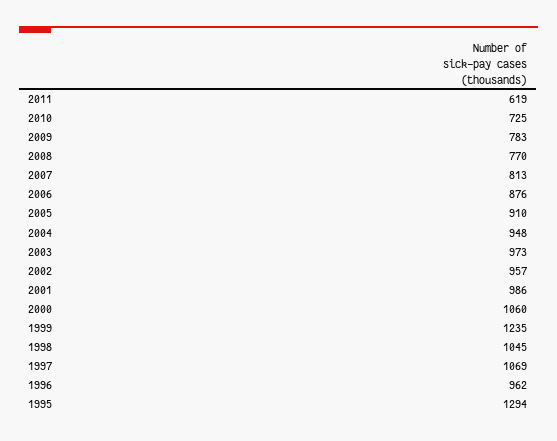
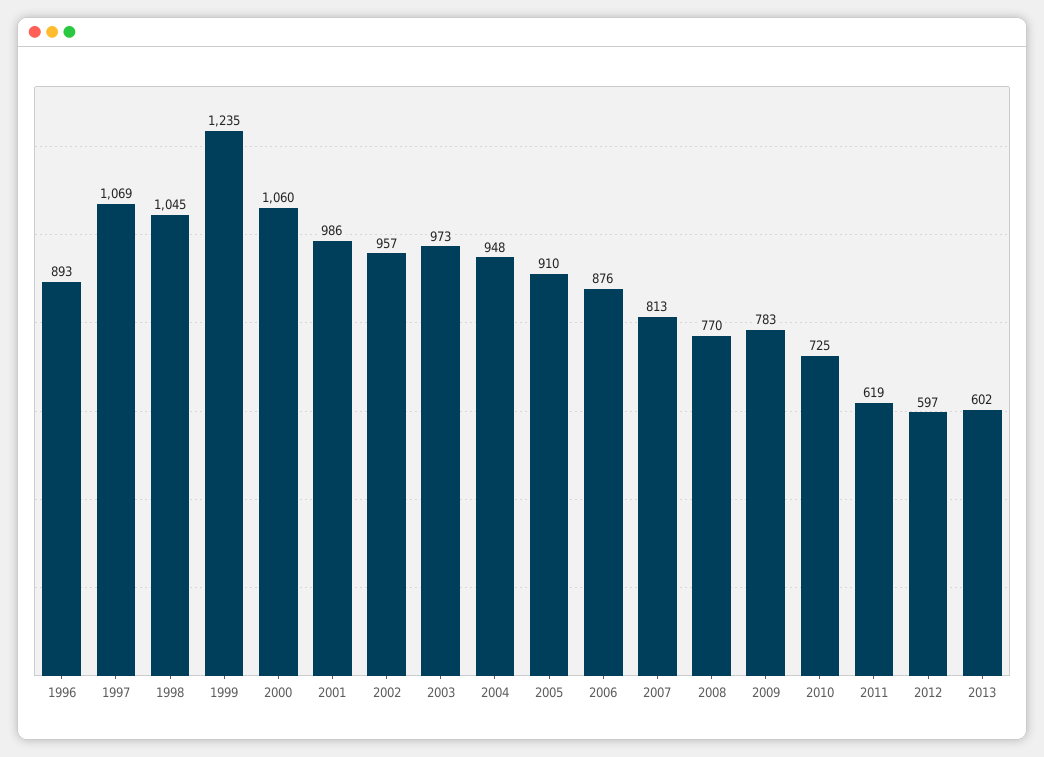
1996: 962 -> 893
1995: 1294 -> none
2012: none -> 597
2013: none -> 602

